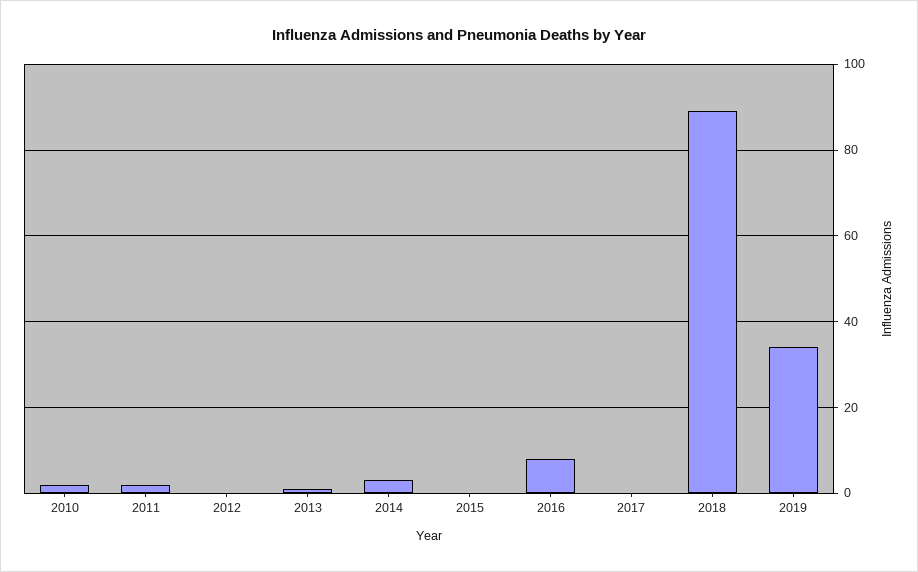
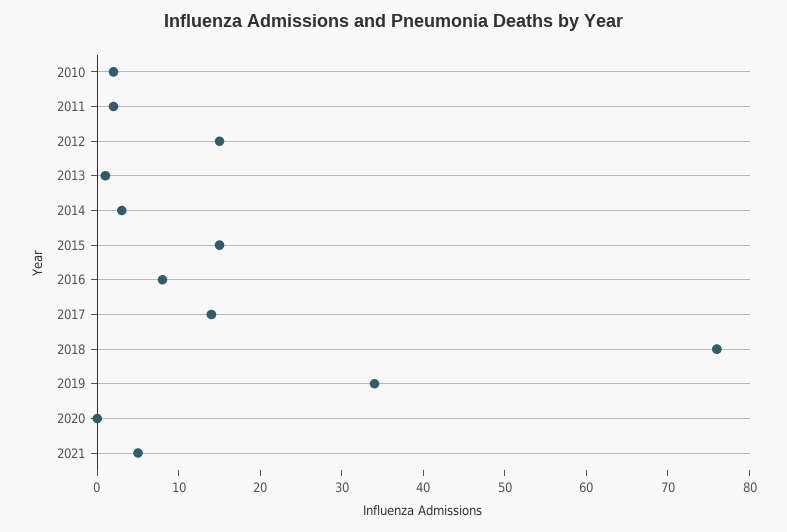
2012: 0 -> 15
2015: 0 -> 15
2017: 0 -> 14
2018: 90 -> 76
2020: none -> 0
2021: none -> 5

